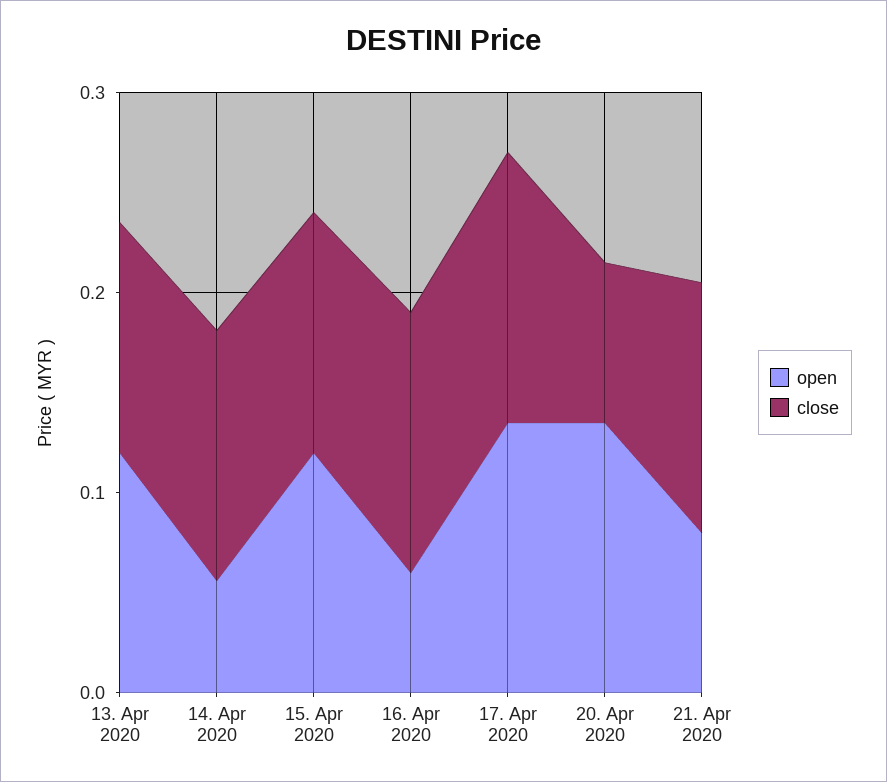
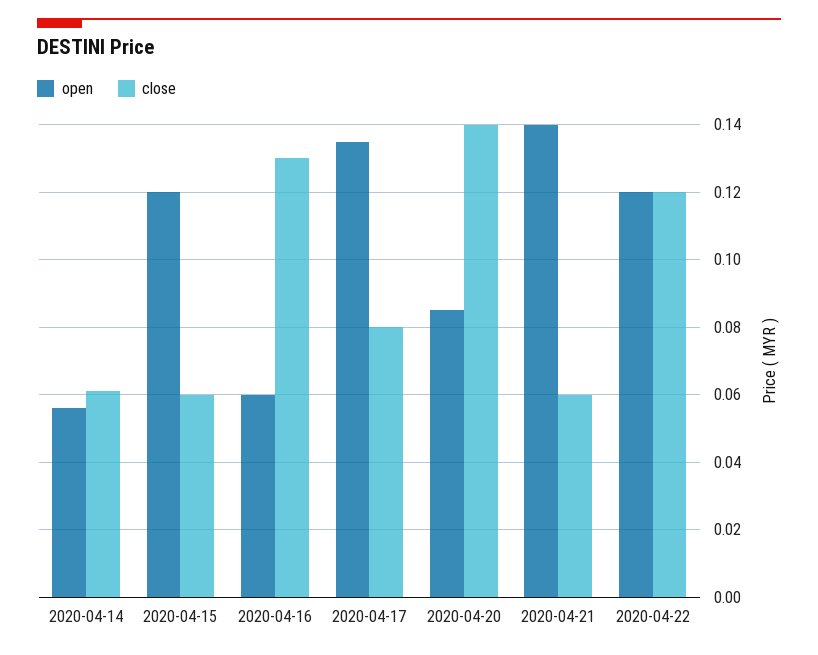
open, 13. Apr 2020: 0.12 -> none
close, 13. Apr 2020: 0.12 -> none
close, 14. Apr 2020: 0.12 -> 0.06
close, 15. Apr 2020: 0.12 -> 0.06
close, 17. Apr 2020: 0.14 -> 0.08
open, 20. Apr 2020: 0.14 -> 0.085
close, 20. Apr 2020: 0.08 -> 0.14
open, 21. Apr 2020: 0.08 -> 0.14
close, 21. Apr 2020: 0.12 -> 0.06
open, 2020-04-22: none -> 0.12
close, 2020-04-22: none -> 0.12

